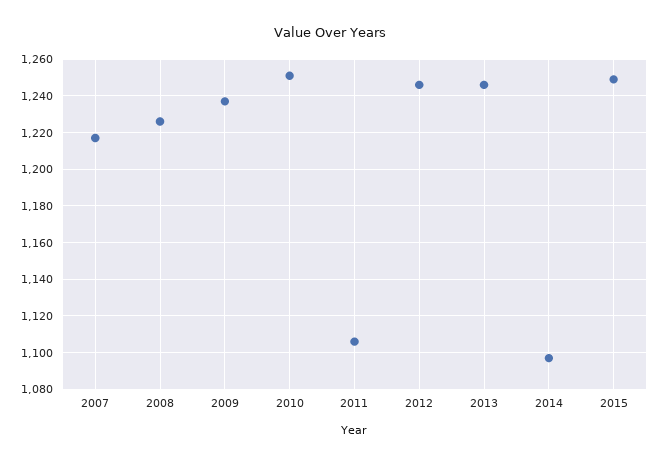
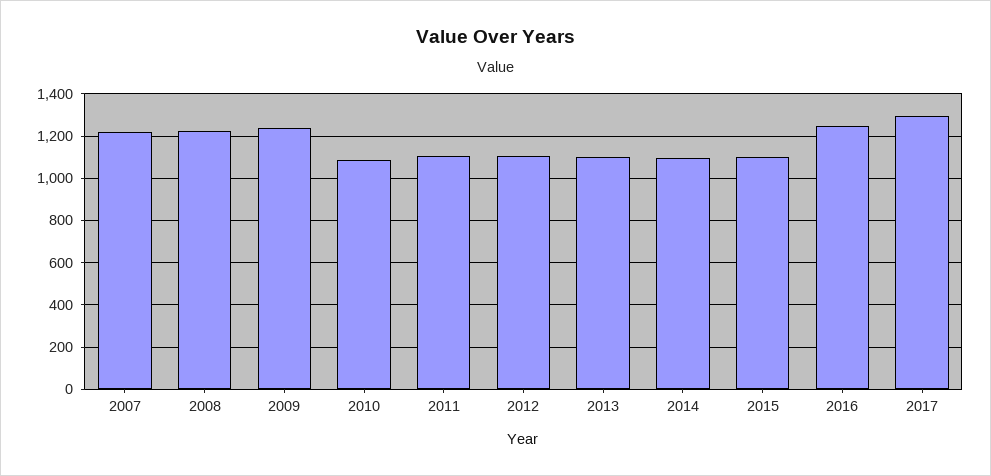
2010: 1250 -> 1100
2012: 1245 -> 1100
2013: 1245 -> 1100
2015: 1250 -> 1100
2016: none -> 1250
2017: none -> 1300

